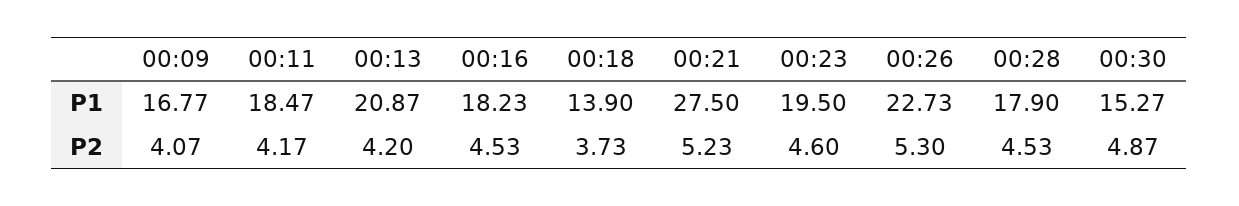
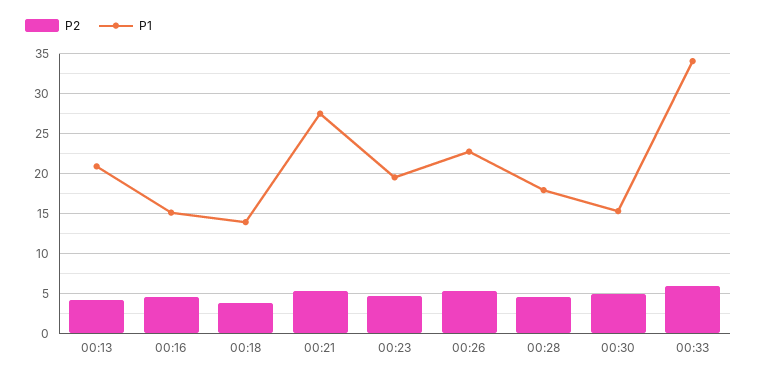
P1, 00:09: 16.77 -> none
P1, 00:11: 18.47 -> none
P1, 00:16: 18.23 -> 15
P2, 00:09: 4.07 -> none
P2, 00:11: 4.17 -> none
P2, 00:33: none -> 6
P1, 00:33: none -> 34

